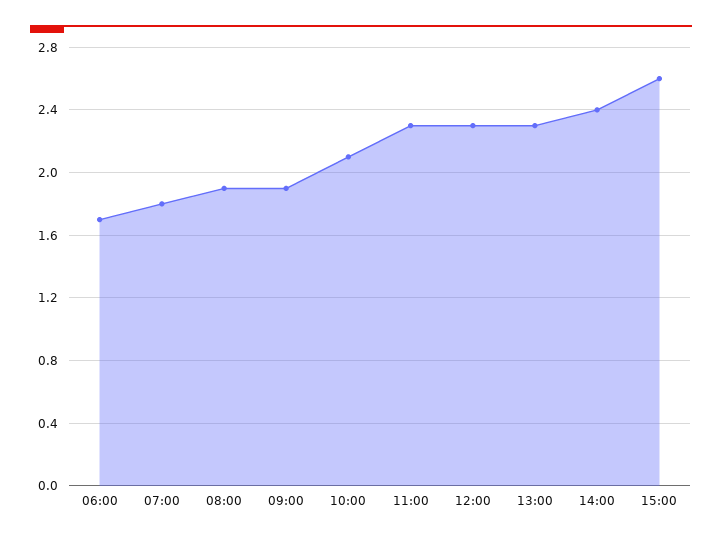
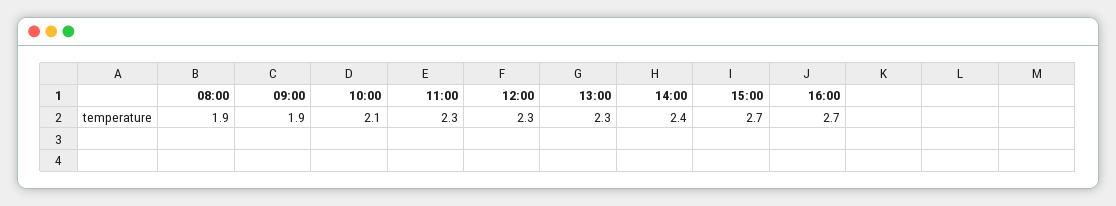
06:00: 1.7 -> none
07:00: 1.8 -> none
15:00: 2.6 -> 2.7
16:00: none -> 2.7

